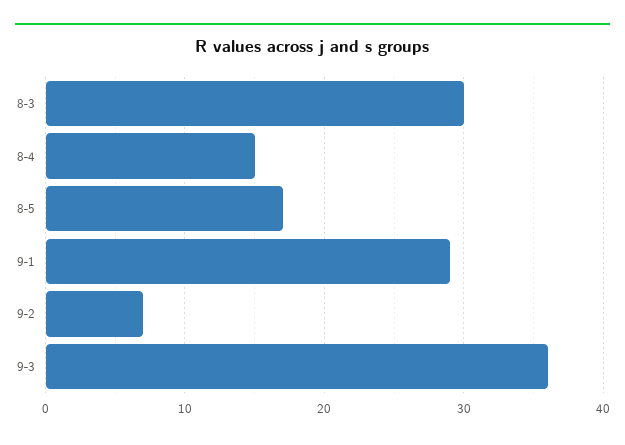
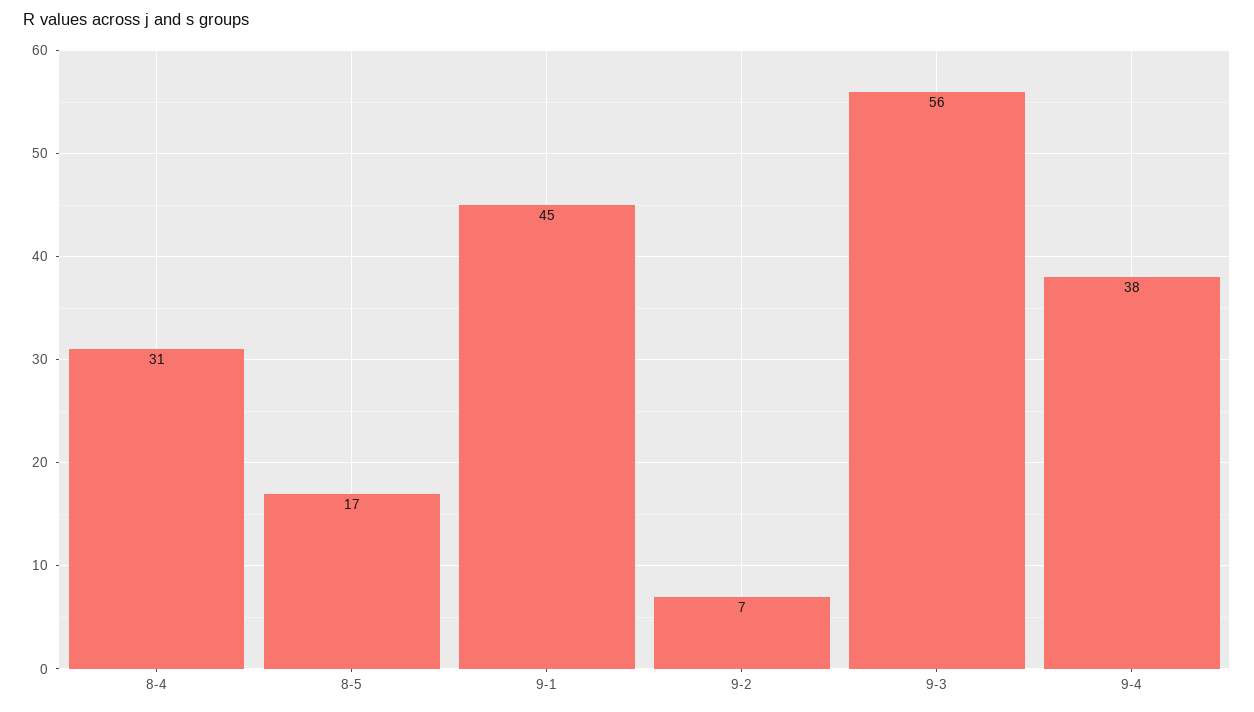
8-3: 30 -> none
8-4: 15 -> 31
9-1: 29 -> 45
9-3: 36 -> 56
9-4: none -> 38

